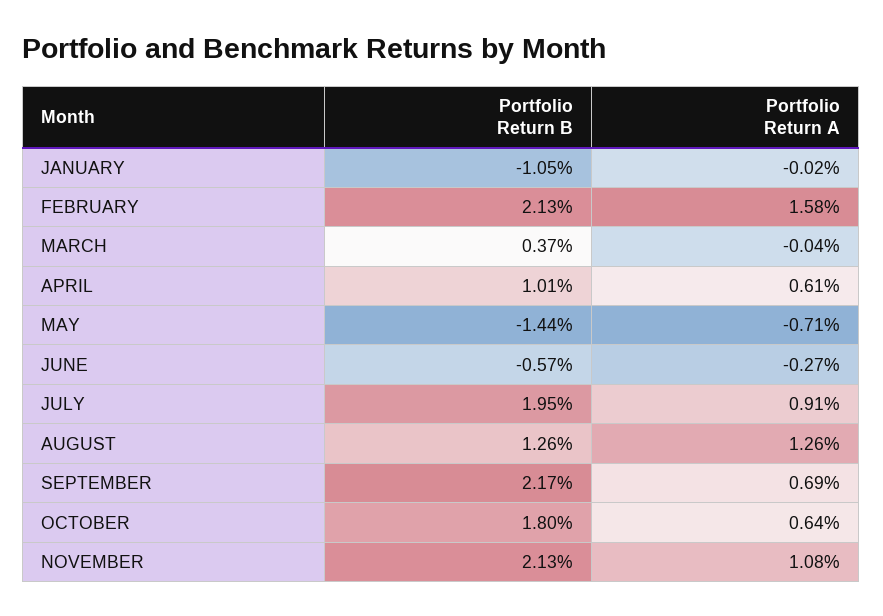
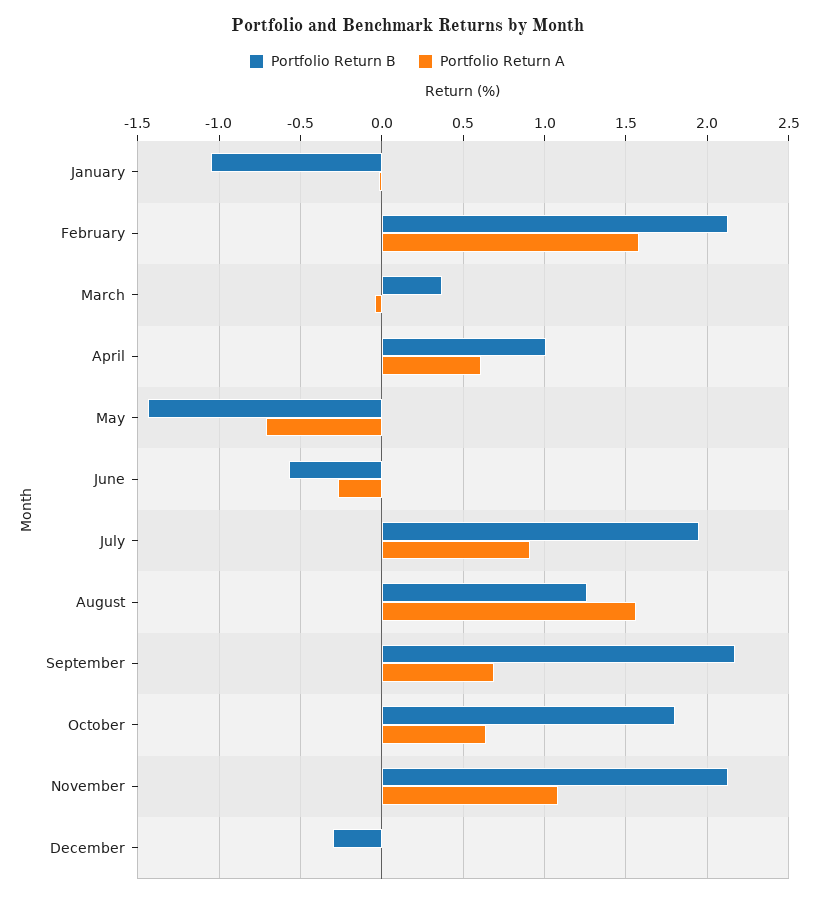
Portfolio Return A, AUGUST: 1.26 -> 1.55
Portfolio Return B, December: none -> -0.3
Portfolio Return A, December: none -> 0

